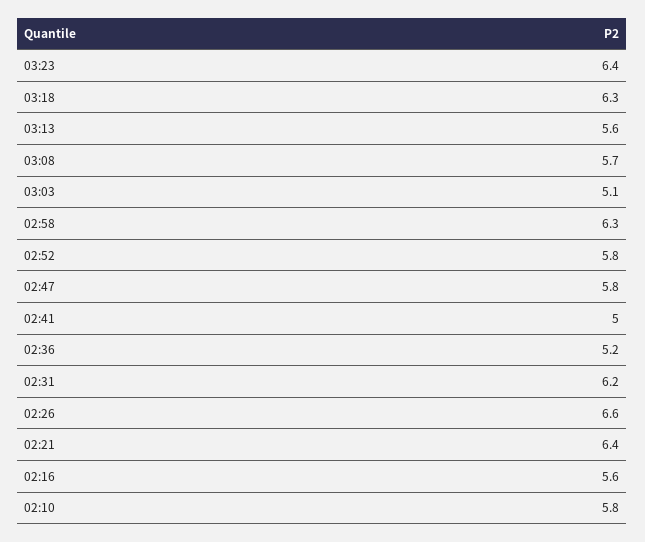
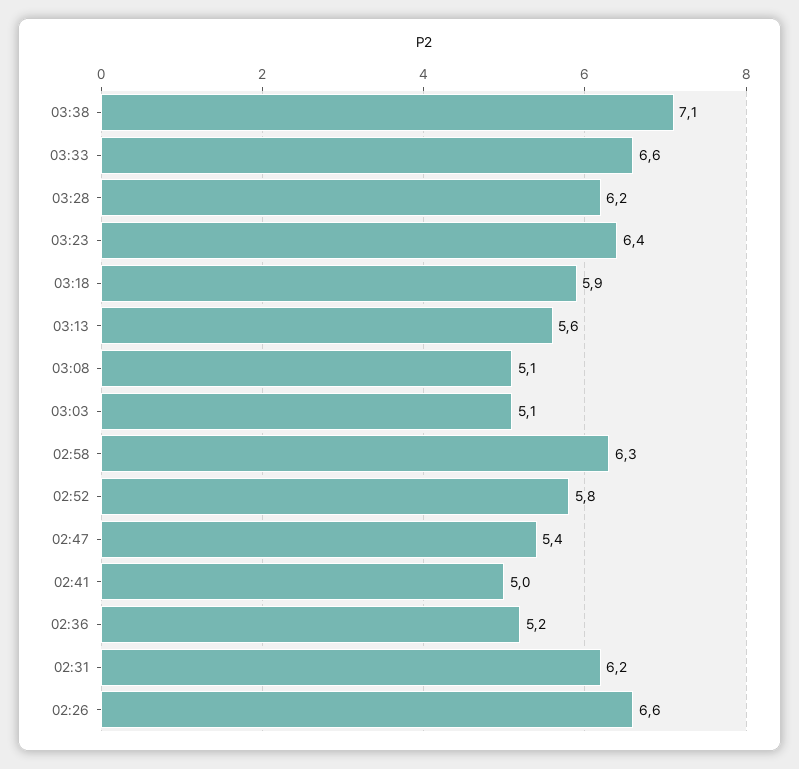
03:18: 6.3 -> 5.9
03:08: 5.7 -> 5.1
02:47: 5.8 -> 5.4
02:21: 6.4 -> none
02:16: 5.6 -> none
02:10: 5.8 -> none
03:38: none -> 7.1
03:33: none -> 6.6
03:28: none -> 6.2

